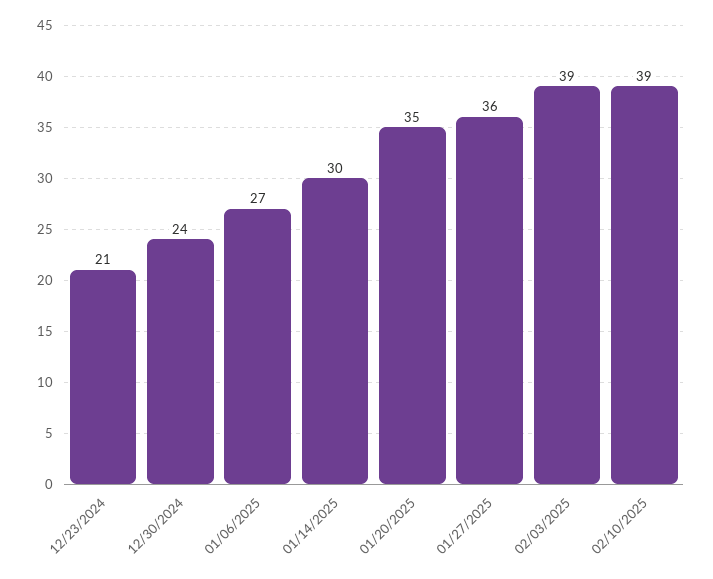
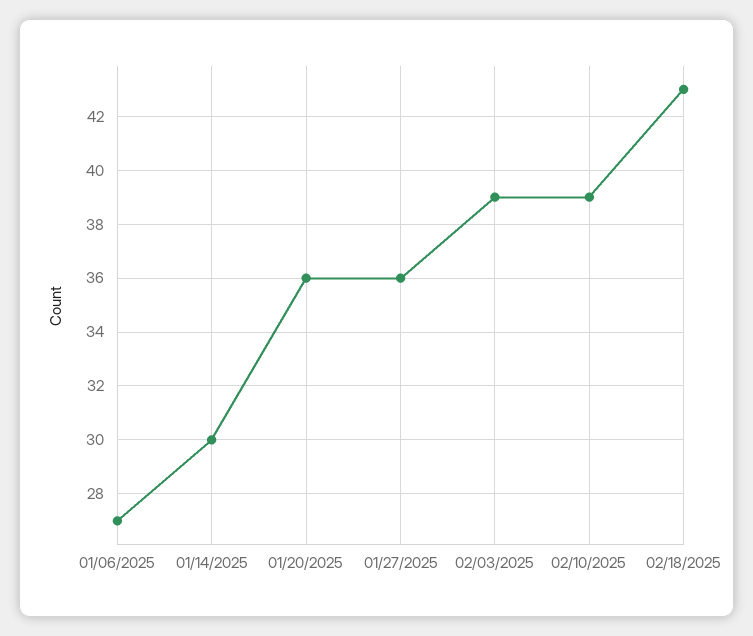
12/23/2024: 21 -> none
12/30/2024: 24 -> none
01/20/2025: 35 -> 36
02/18/2025: none -> 43

